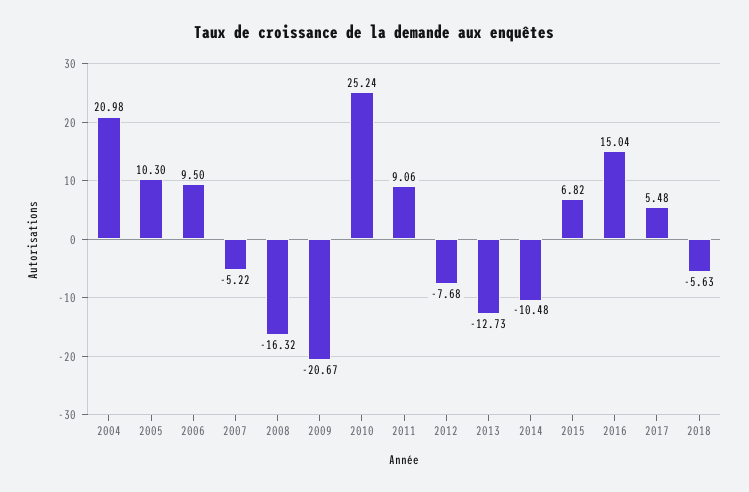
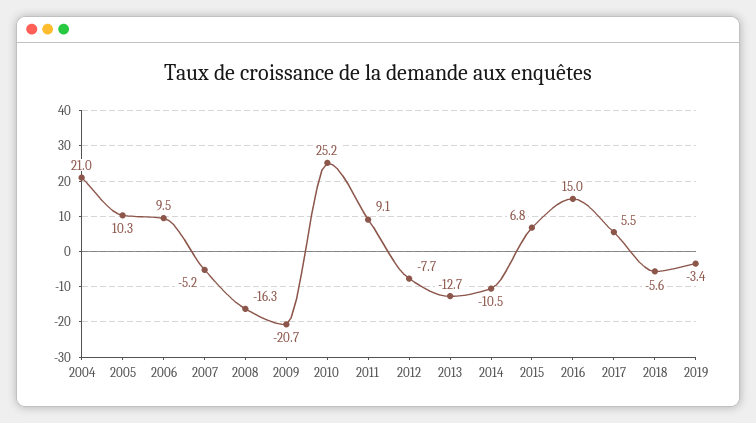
2019: none -> -3.4

